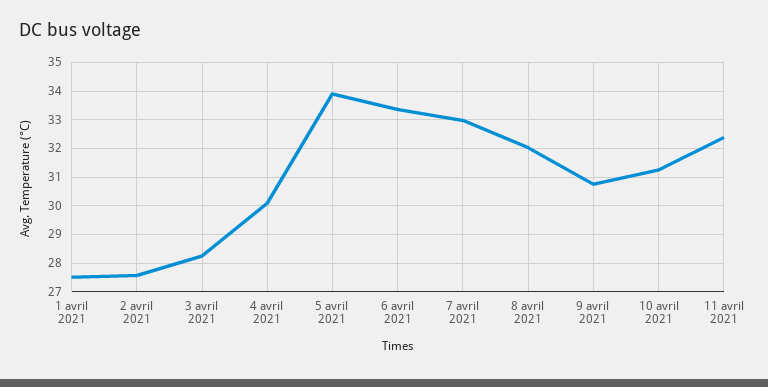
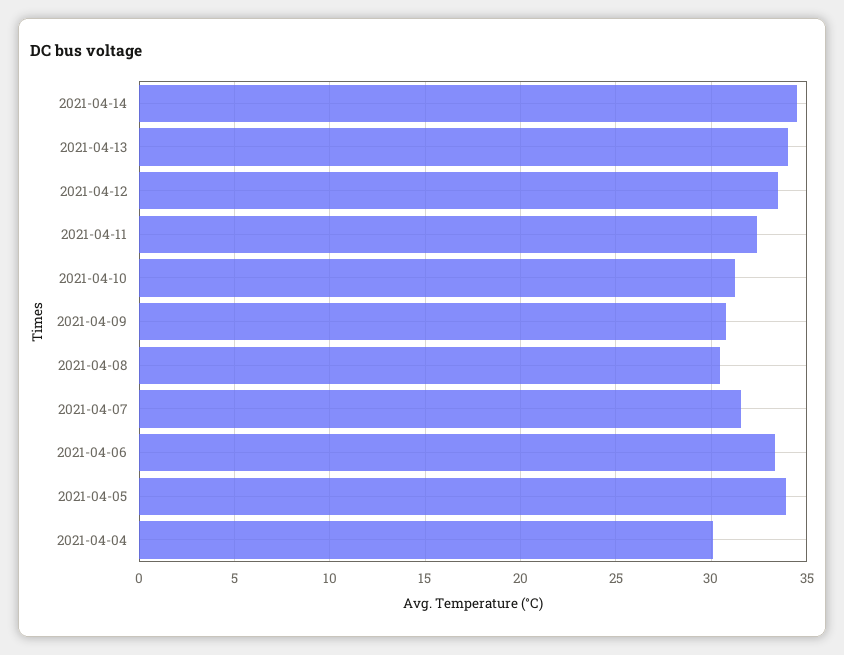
1 avril 2021: 27.5 -> none
2 avril 2021: 27.5 -> none
3 avril 2021: 28.25 -> none
7 avril 2021: 33 -> 31.5
8 avril 2021: 32 -> 30.5
2021-04-14: none -> 34.5
2021-04-13: none -> 34
2021-04-12: none -> 33.5

